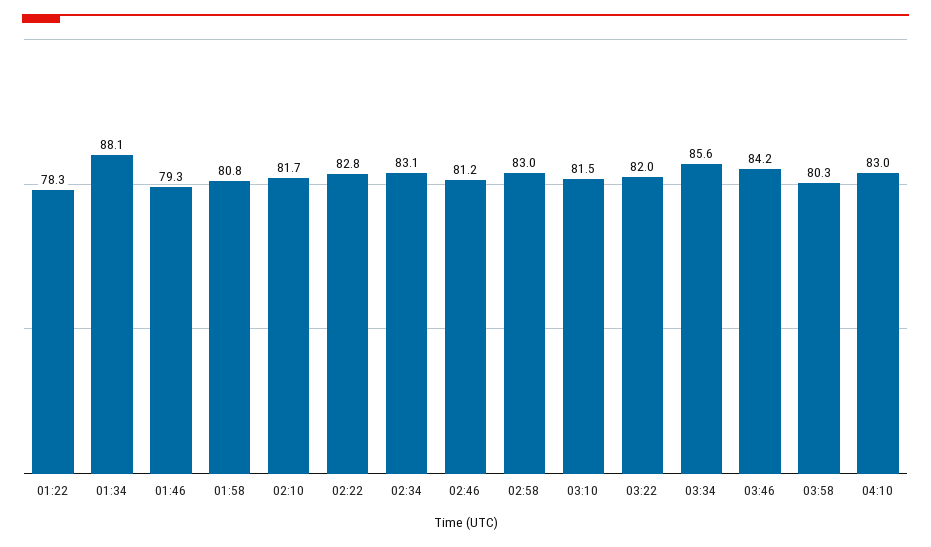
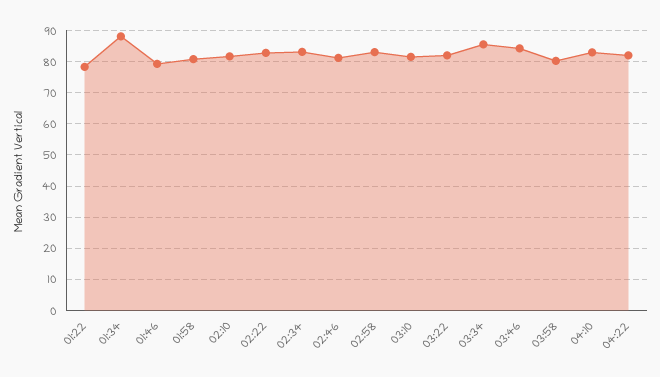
04:22: none -> 82

